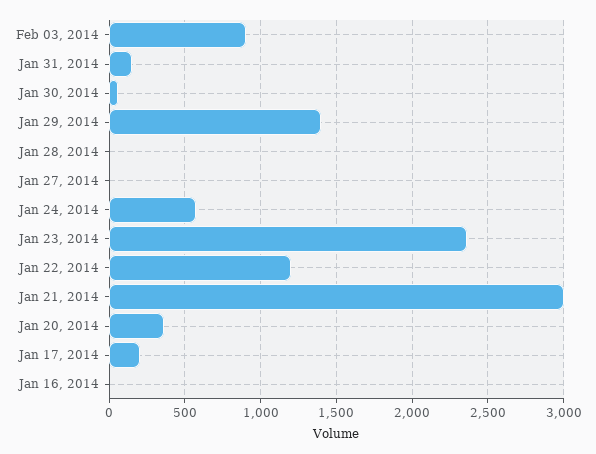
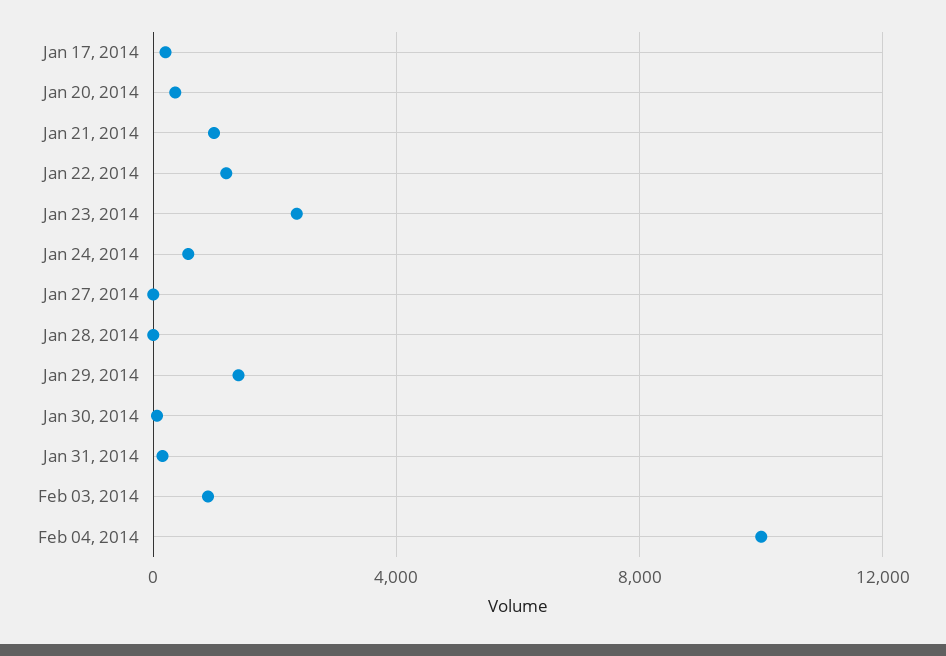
Jan 21, 2014: 3000 -> 1000
Jan 16, 2014: 0 -> none
Feb 04, 2014: none -> 10000

